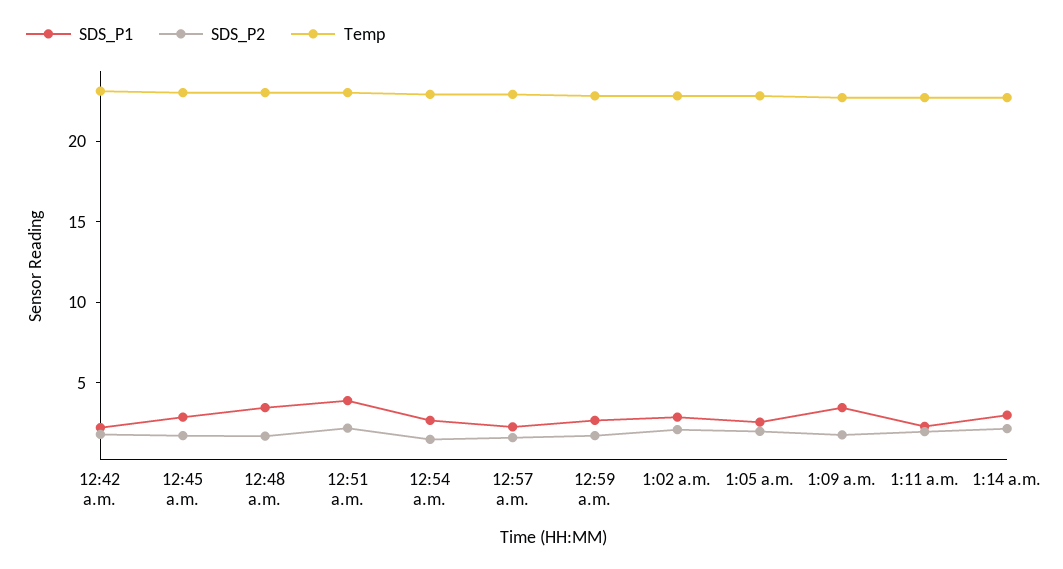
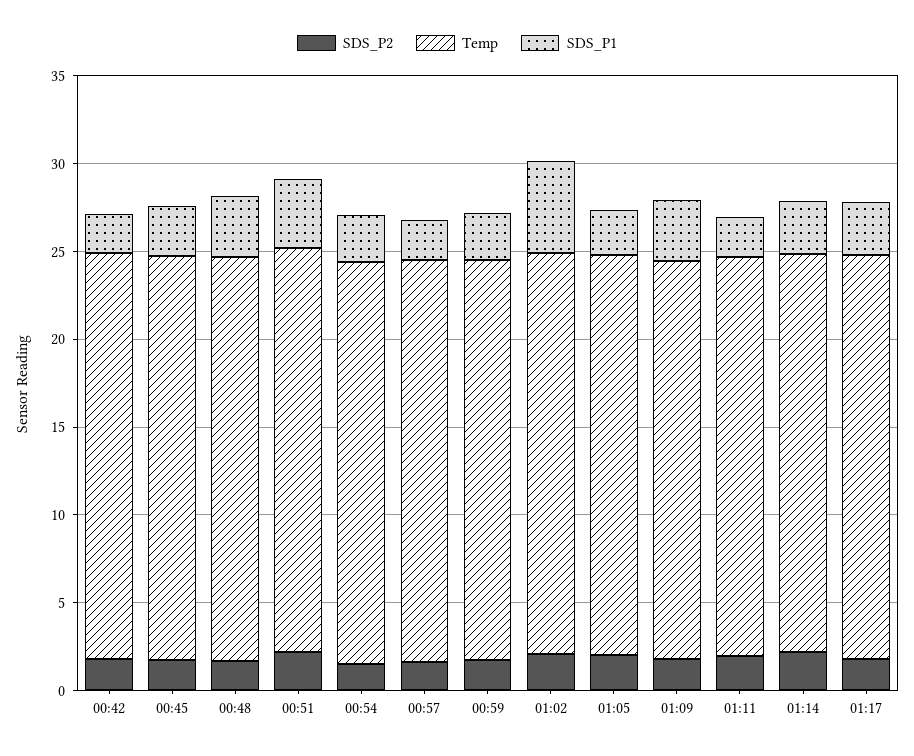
SDS_P1, 1:02 a.m.: 3 -> 5
SDS_P2, 01:17: none -> 2
Temp, 01:17: none -> 23
SDS_P1, 01:17: none -> 3

